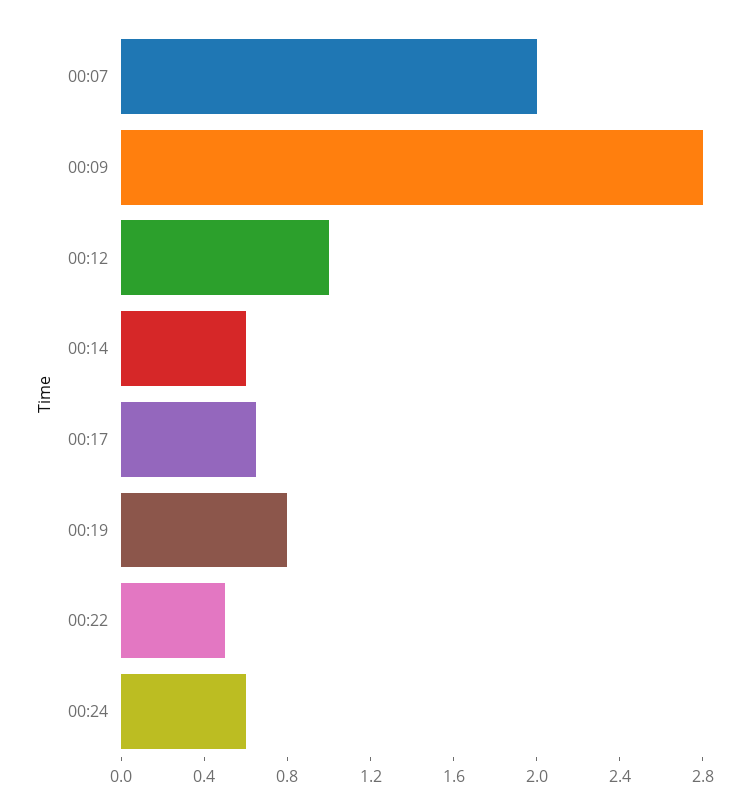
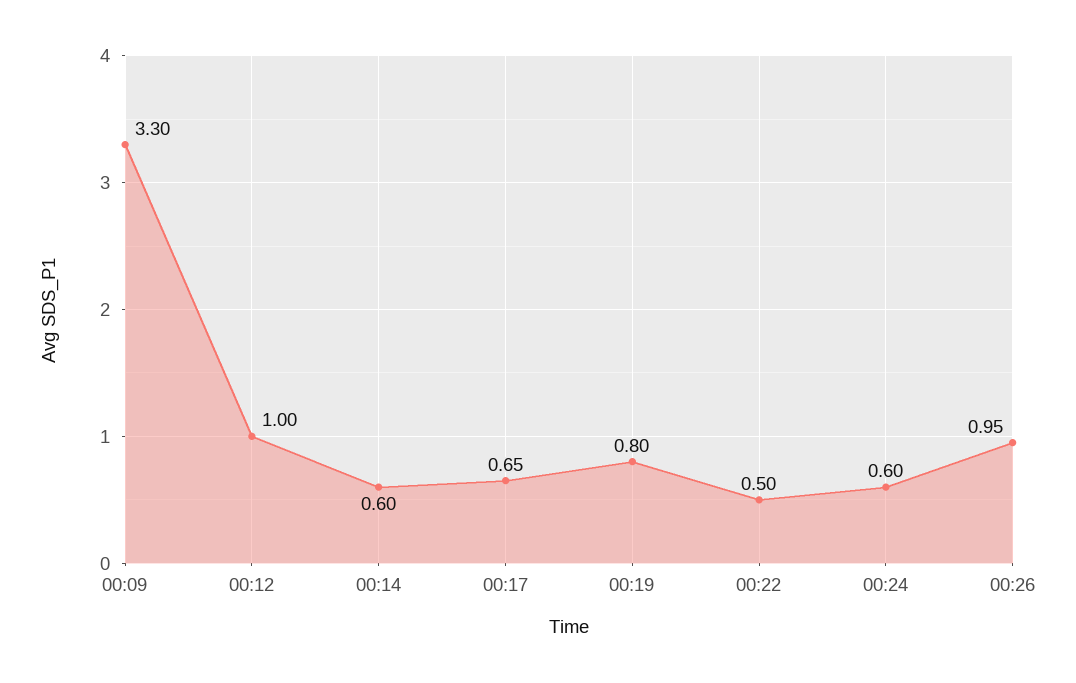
00:07: 2 -> none
00:09: 2.8 -> 3.3
00:26: none -> 0.95

